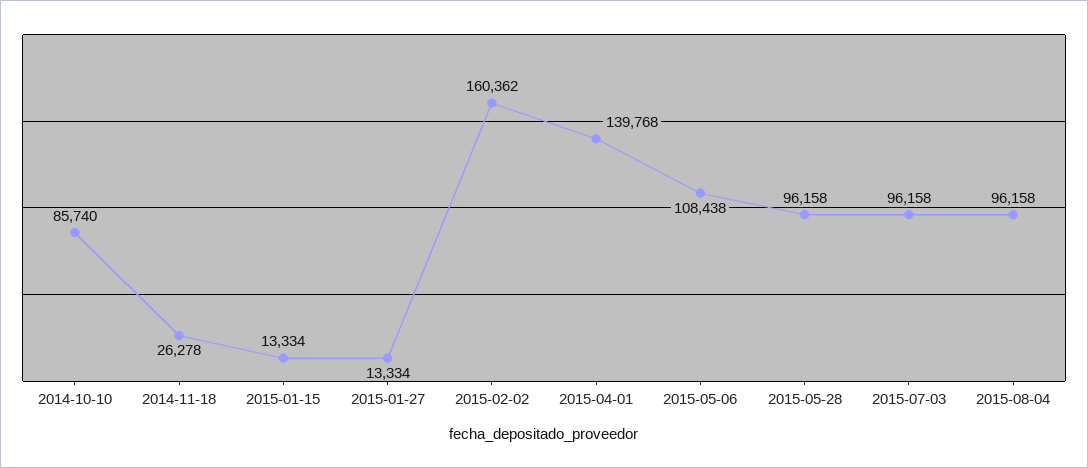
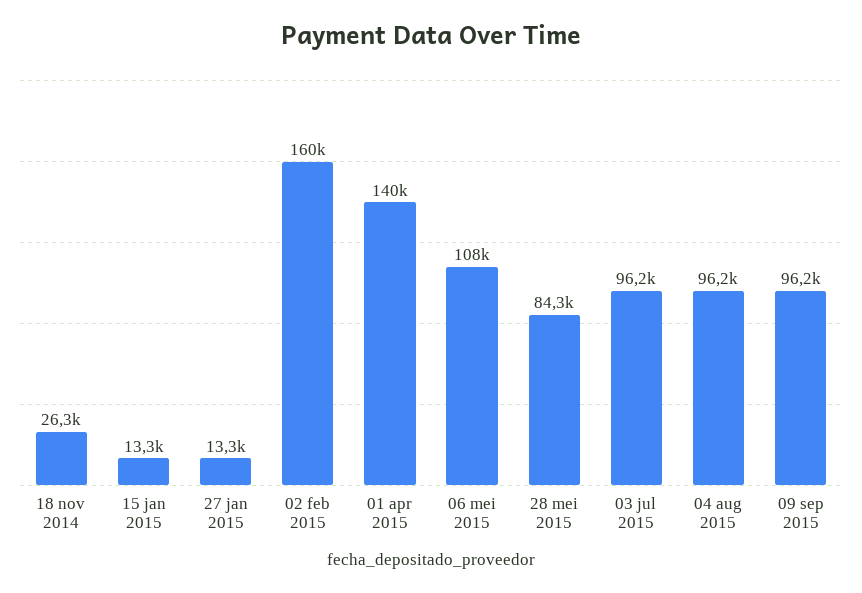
2014-10-10: 85740 -> none
2015-05-28: 96158 -> 84300
09 sep 2015: none -> 96200

